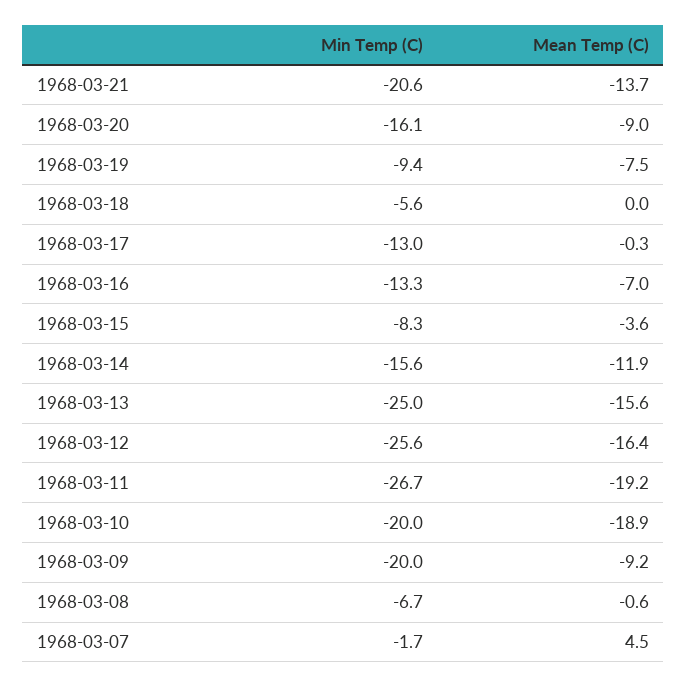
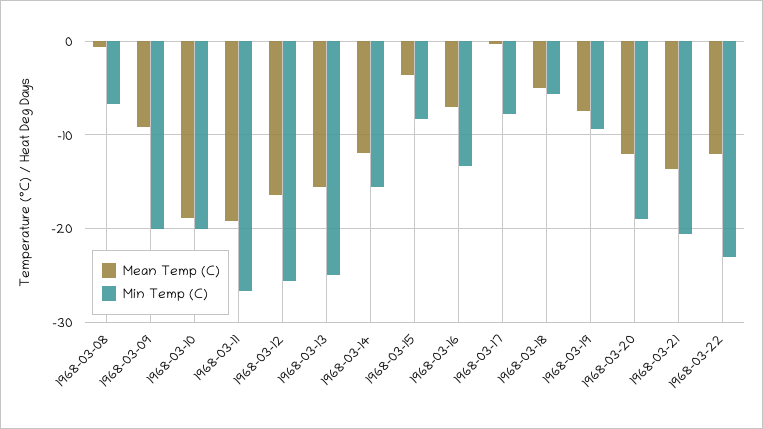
Min Temp (C), 1968-03-20: -16.1 -> -19
Mean Temp (C), 1968-03-20: -9 -> -12
Mean Temp (C), 1968-03-18: 0 -> -5
Min Temp (C), 1968-03-17: -13 -> -8
Min Temp (C), 1968-03-07: -1.7 -> none
Mean Temp (C), 1968-03-07: 4.5 -> none
Mean Temp (C), 1968-03-22: none -> -12
Min Temp (C), 1968-03-22: none -> -23

